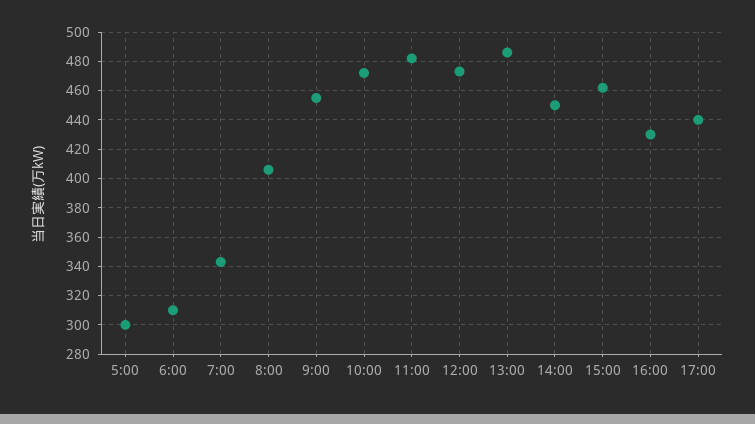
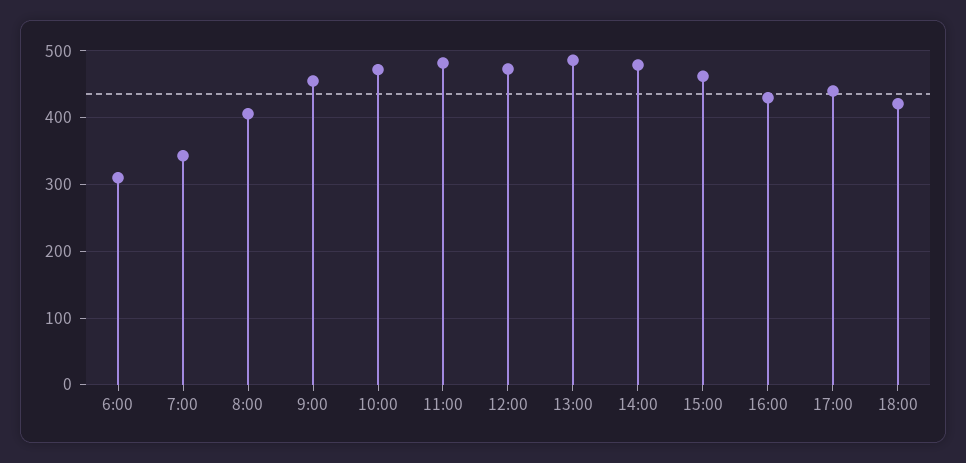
5:00: 300 -> none
14:00: 450 -> 480
18:00: none -> 420

